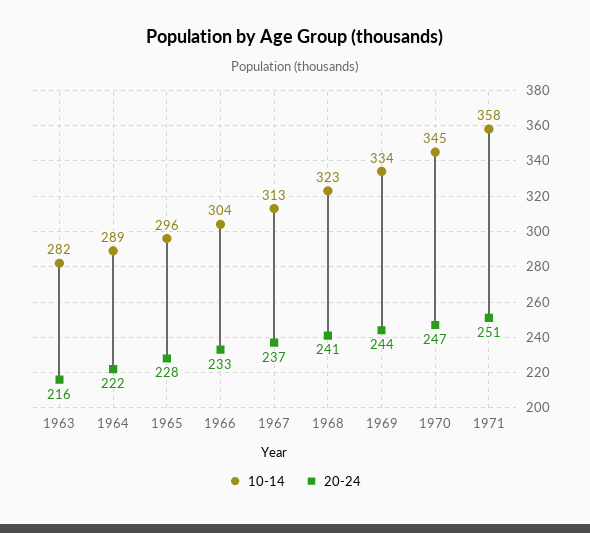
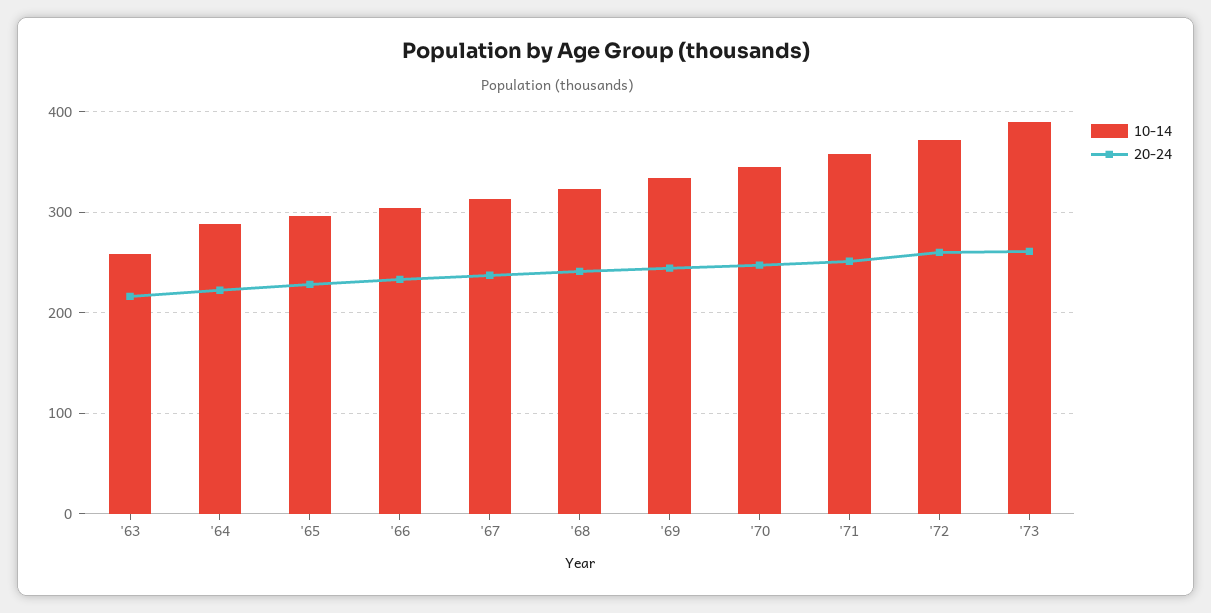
10-14, 1963: 282 -> 260
10-14, '72: none -> 370
20-24, '72: none -> 260
10-14, '73: none -> 390
20-24, '73: none -> 260

